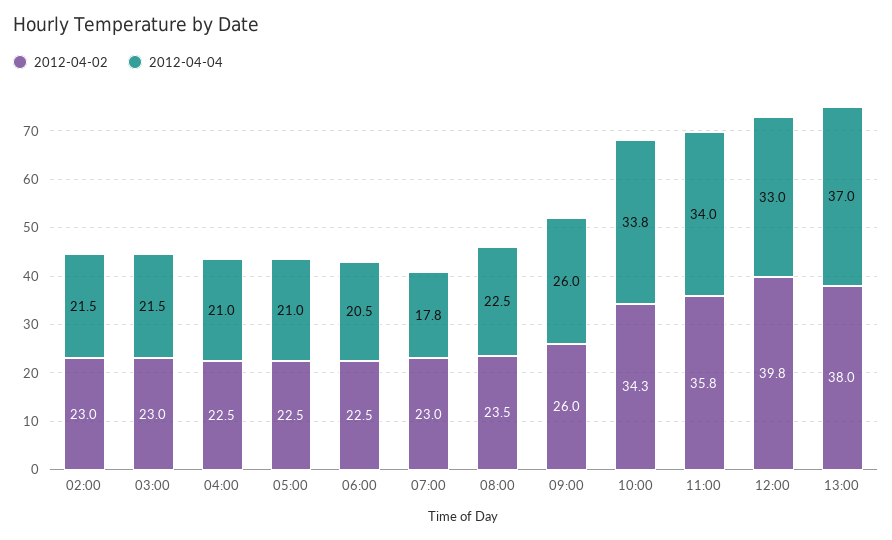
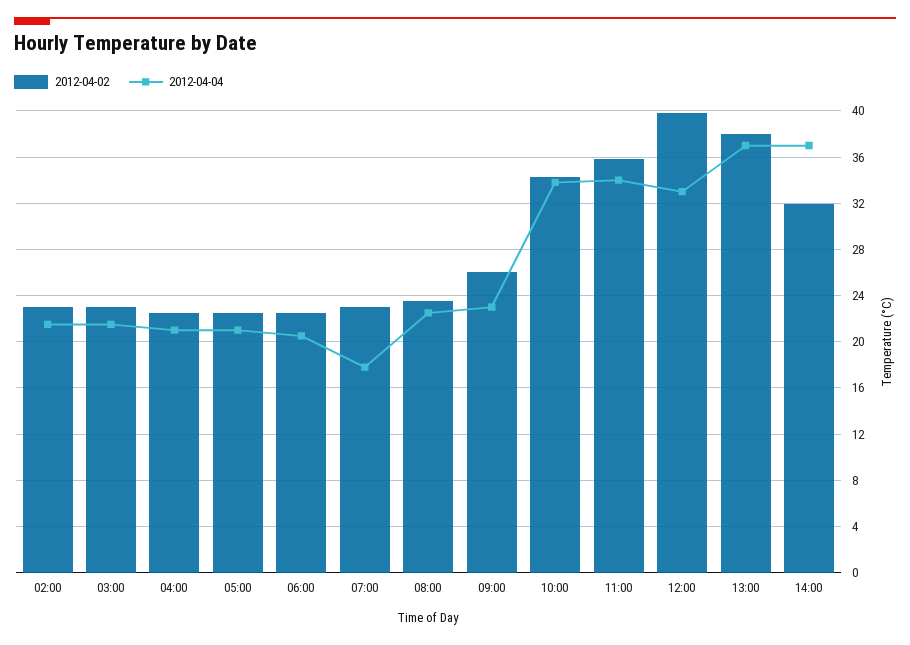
2012-04-04, 09:00: 26 -> 23
2012-04-02, 14:00: none -> 32
2012-04-04, 14:00: none -> 37

